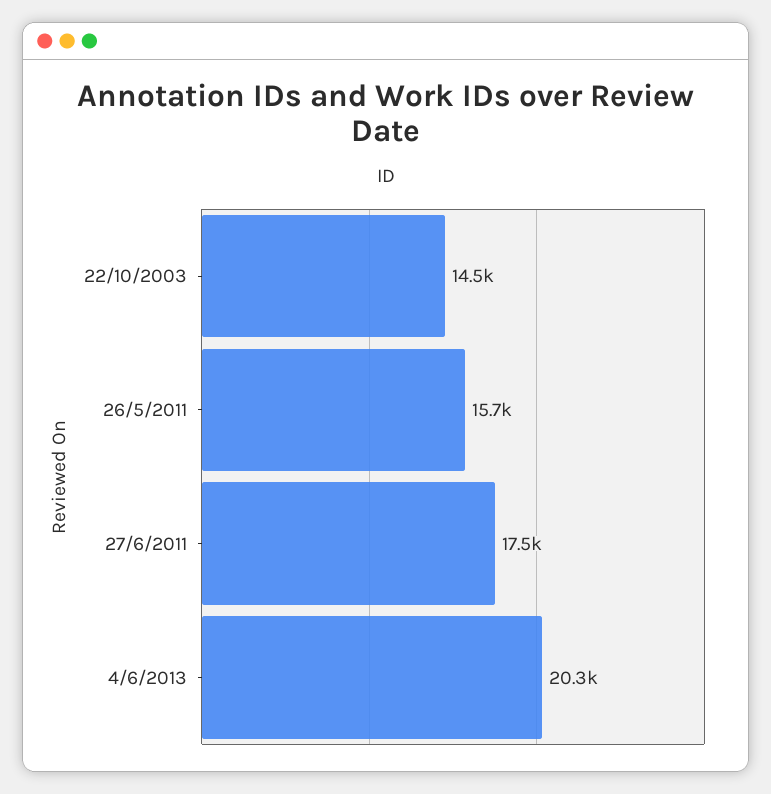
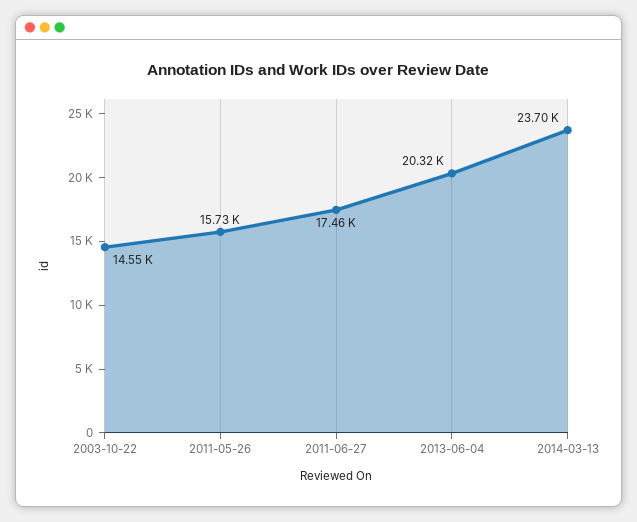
2014-03-13: none -> 23700

